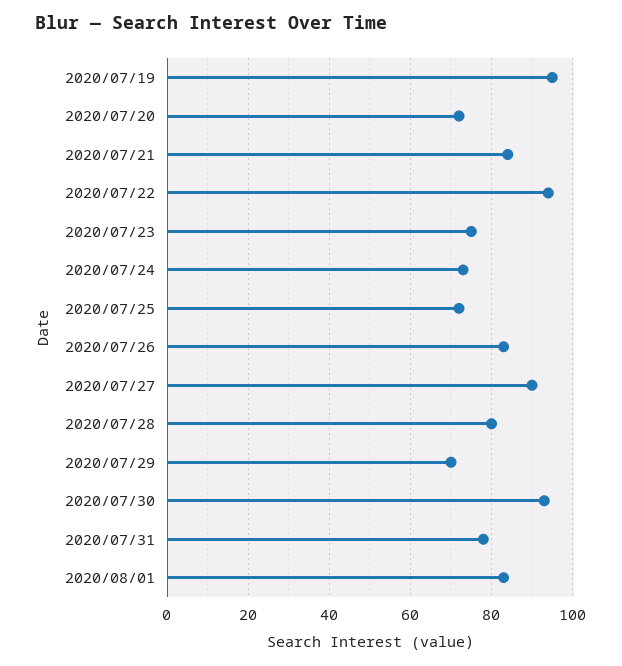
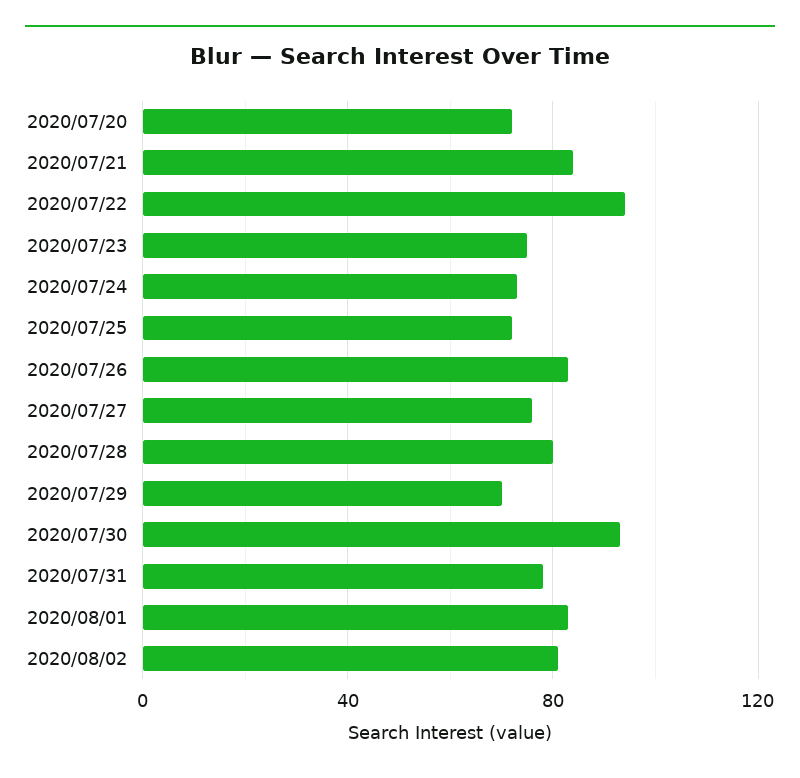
2020/07/19: 95 -> none
2020/07/27: 90 -> 75
2020/08/02: none -> 80

